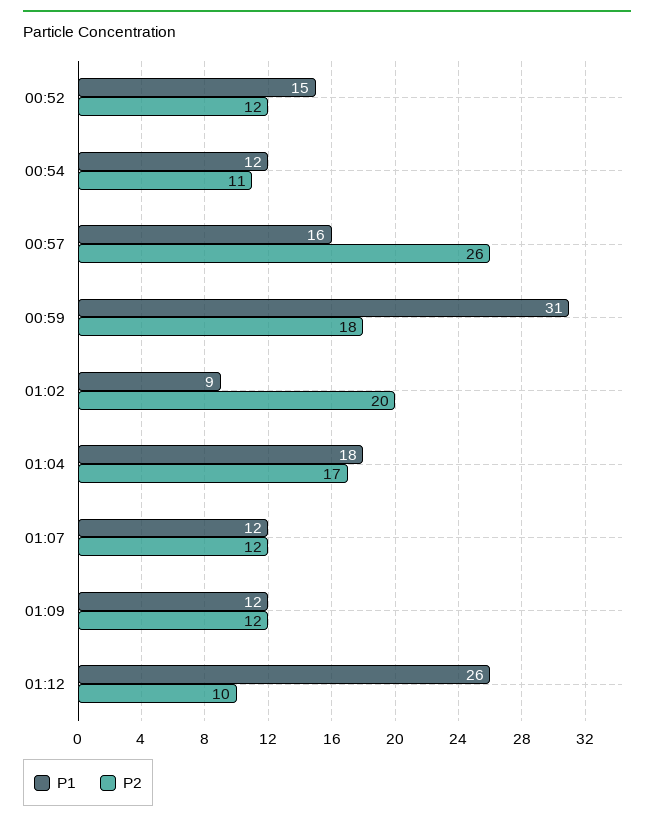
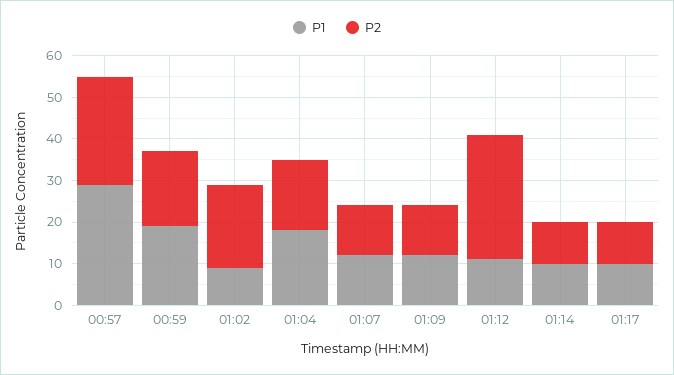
P1, 00:52: 15 -> none
P2, 00:52: 12 -> none
P1, 00:54: 12 -> none
P2, 00:54: 11 -> none
P1, 00:57: 16 -> 30
P1, 00:59: 31 -> 20
P1, 01:12: 26 -> 10
P2, 01:12: 10 -> 30
P1, 01:14: none -> 10
P2, 01:14: none -> 10
P1, 01:17: none -> 10
P2, 01:17: none -> 10

